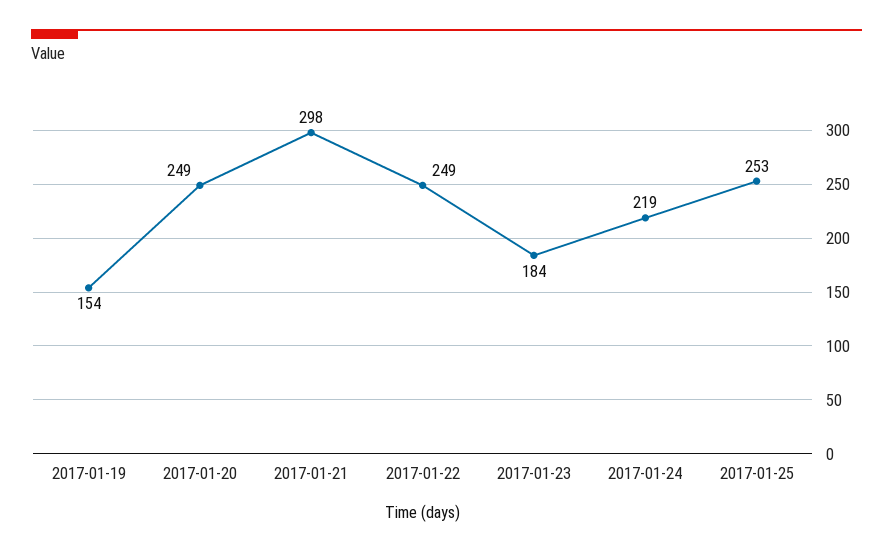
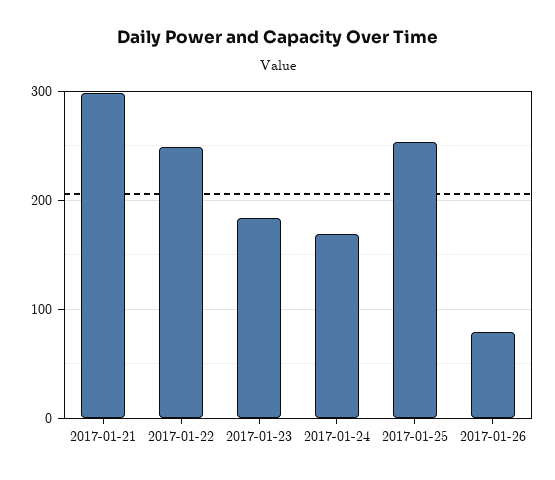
2017-01-19: 154 -> none
2017-01-20: 249 -> none
2017-01-24: 219 -> 170
2017-01-26: none -> 80

